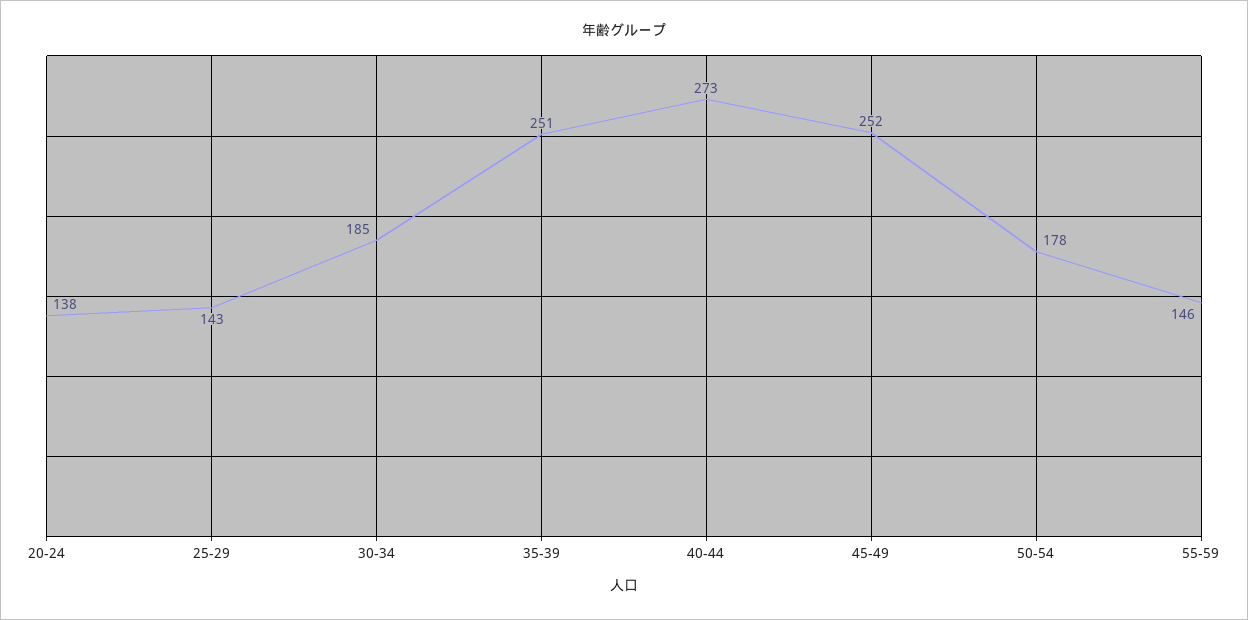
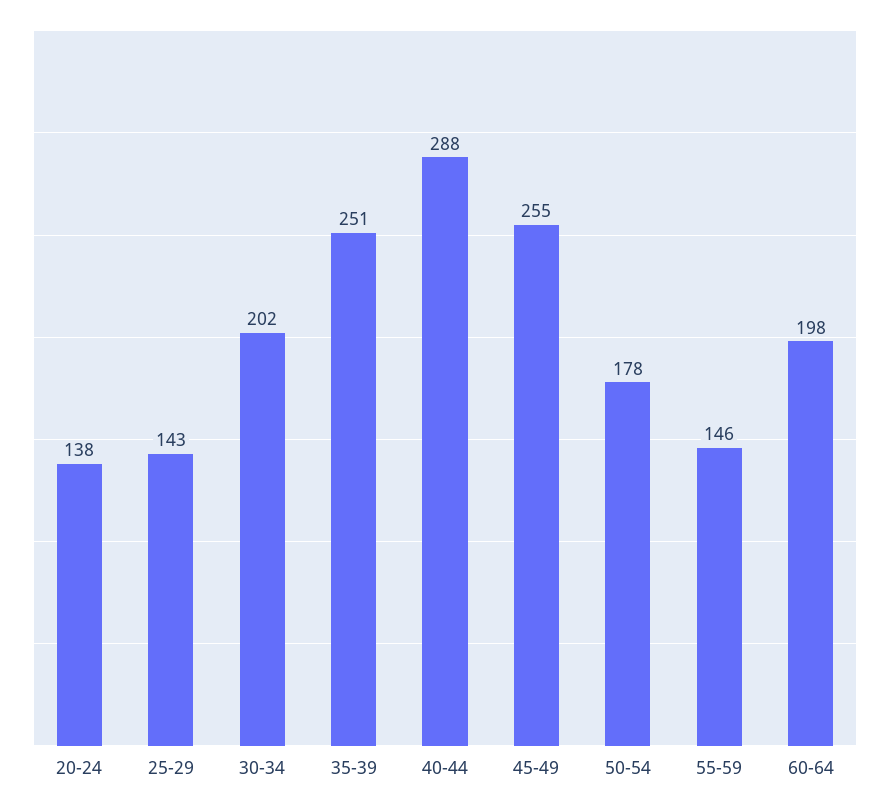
30-34: 185 -> 202
40-44: 273 -> 288
45-49: 252 -> 255
60-64: none -> 198

